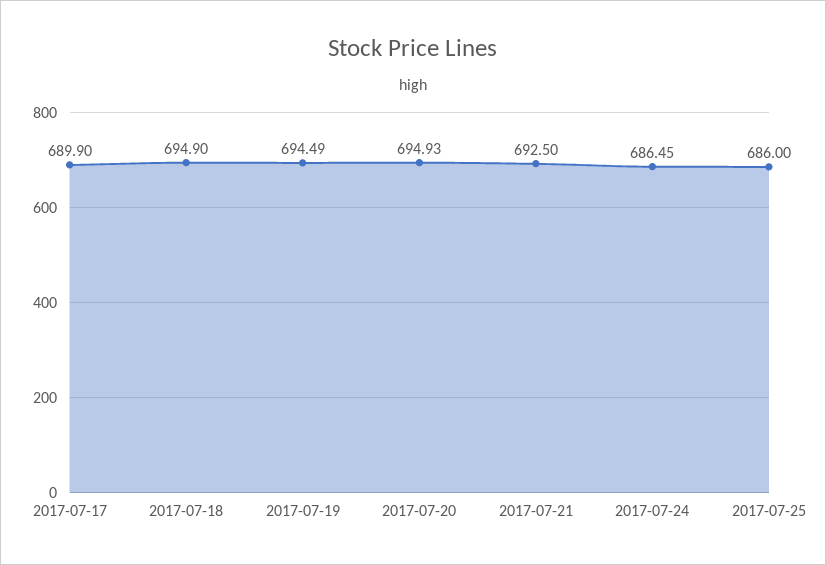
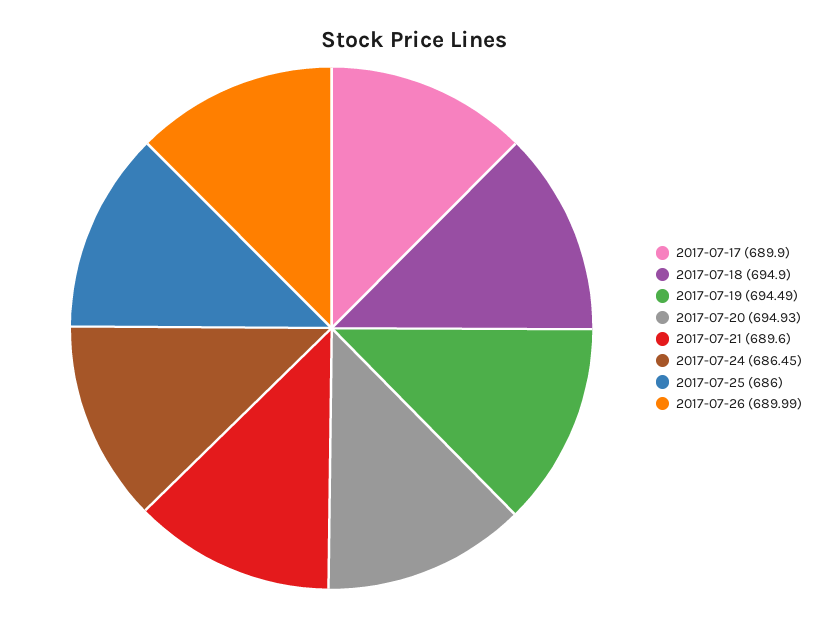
2017-07-21: 692.5 -> 689.6
2017-07-26: none -> 689.99

